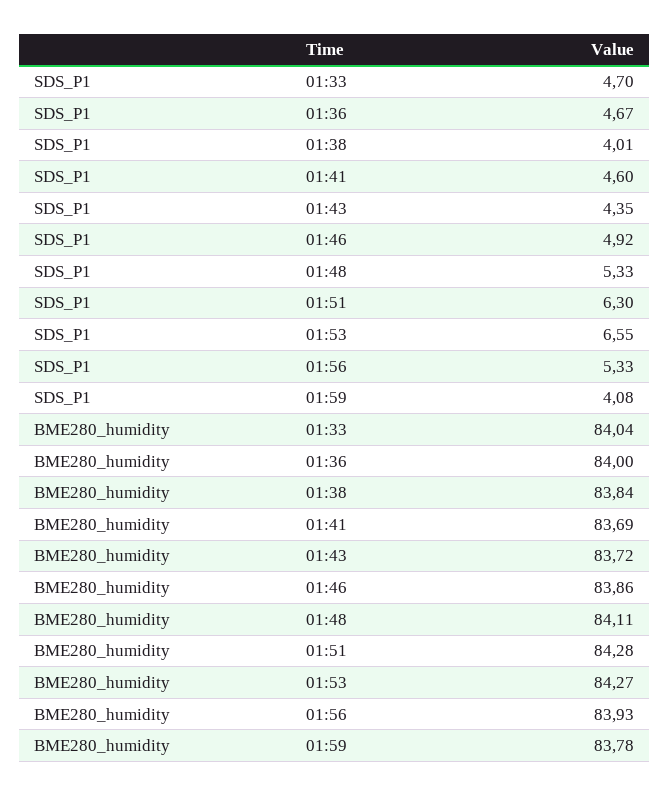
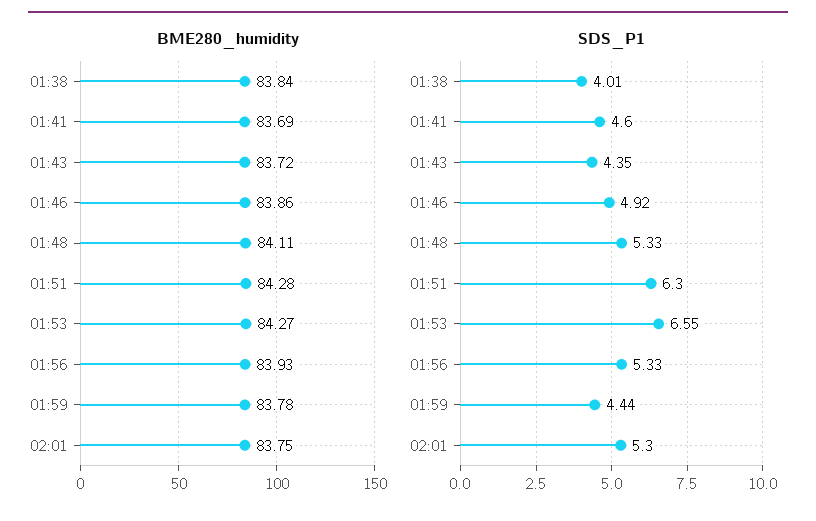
SDS_P1, 01:33: 4.7 -> none
SDS_P1, 01:36: 4.67 -> none
SDS_P1, 01:59: 4.08 -> 4.44
BME280_humidity, 01:33: 84.04 -> none
BME280_humidity, 01:36: 84 -> none
BME280_humidity, 02:01: none -> 83.75
SDS_P1, 02:01: none -> 5.3

